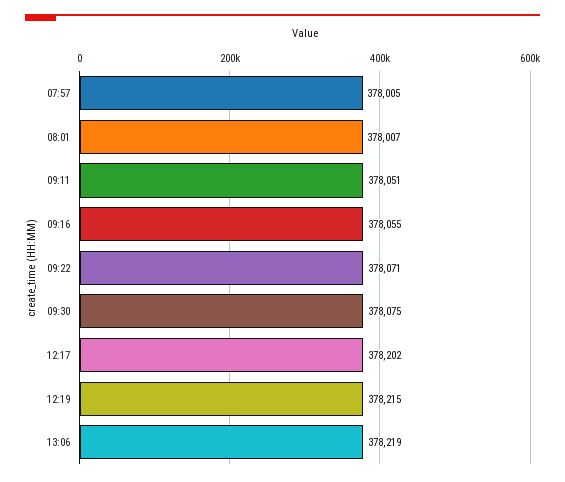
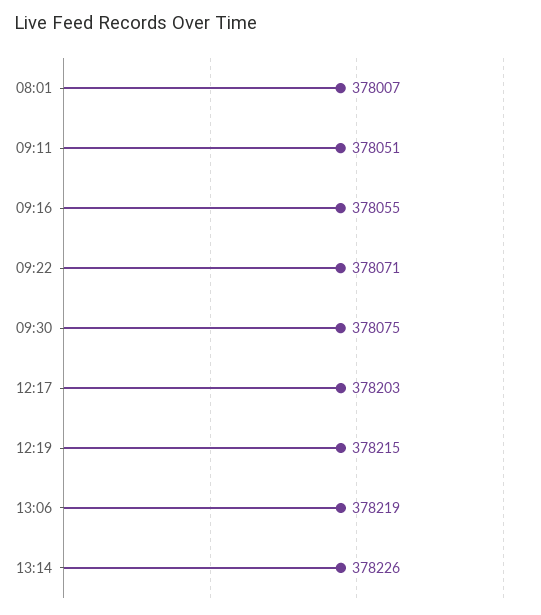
07:57: 378005 -> none
12:17: 378202 -> 378203
13:14: none -> 378226

